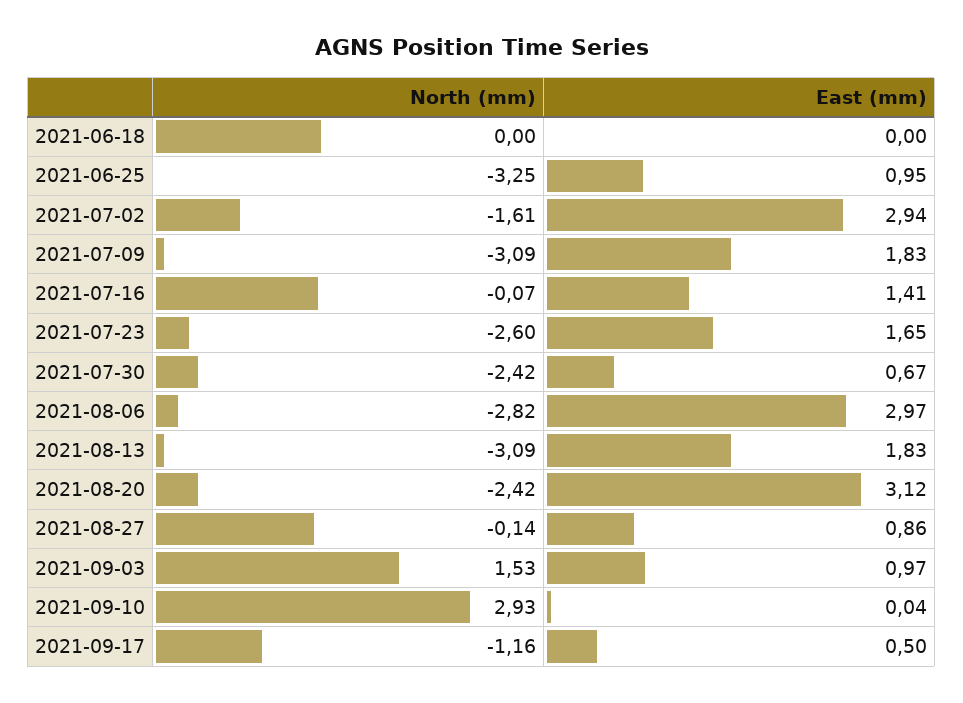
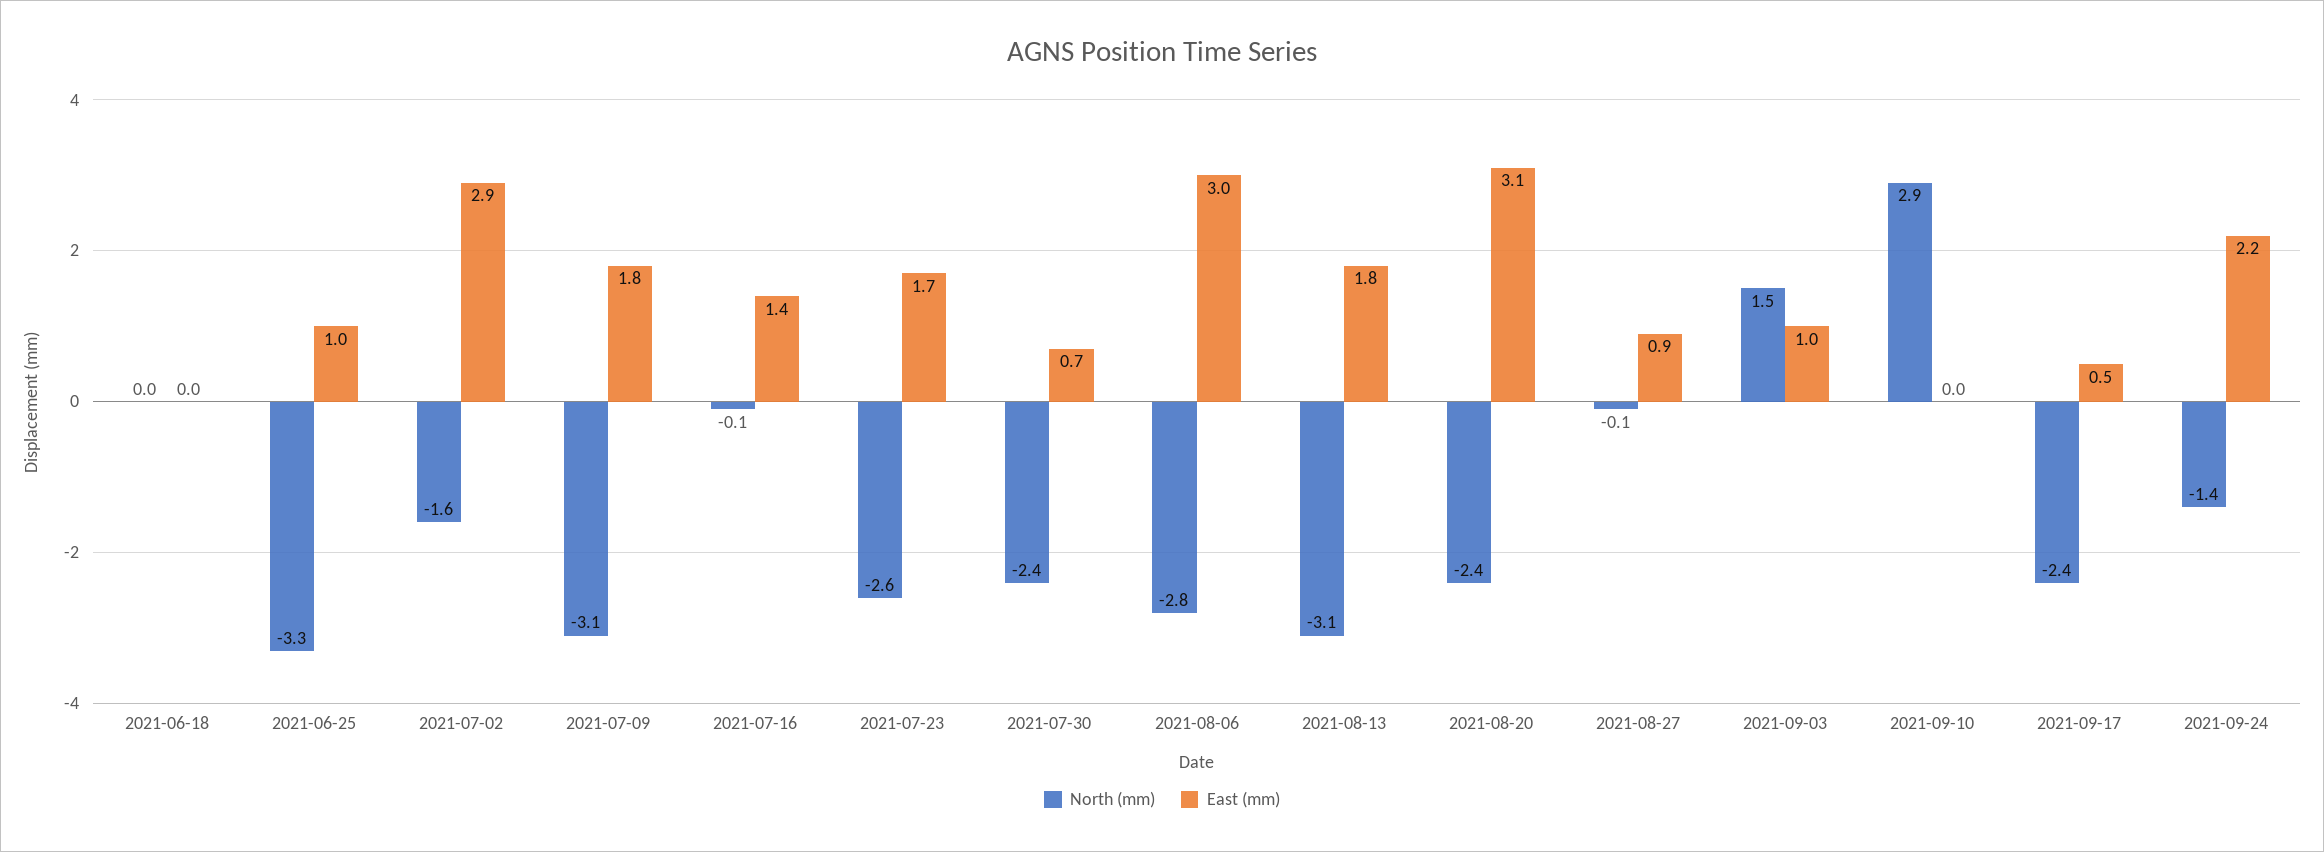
North (mm), 2021-09-17: -1.16 -> -2.4
North (mm), 2021-09-24: none -> -1.4
East (mm), 2021-09-24: none -> 2.2

